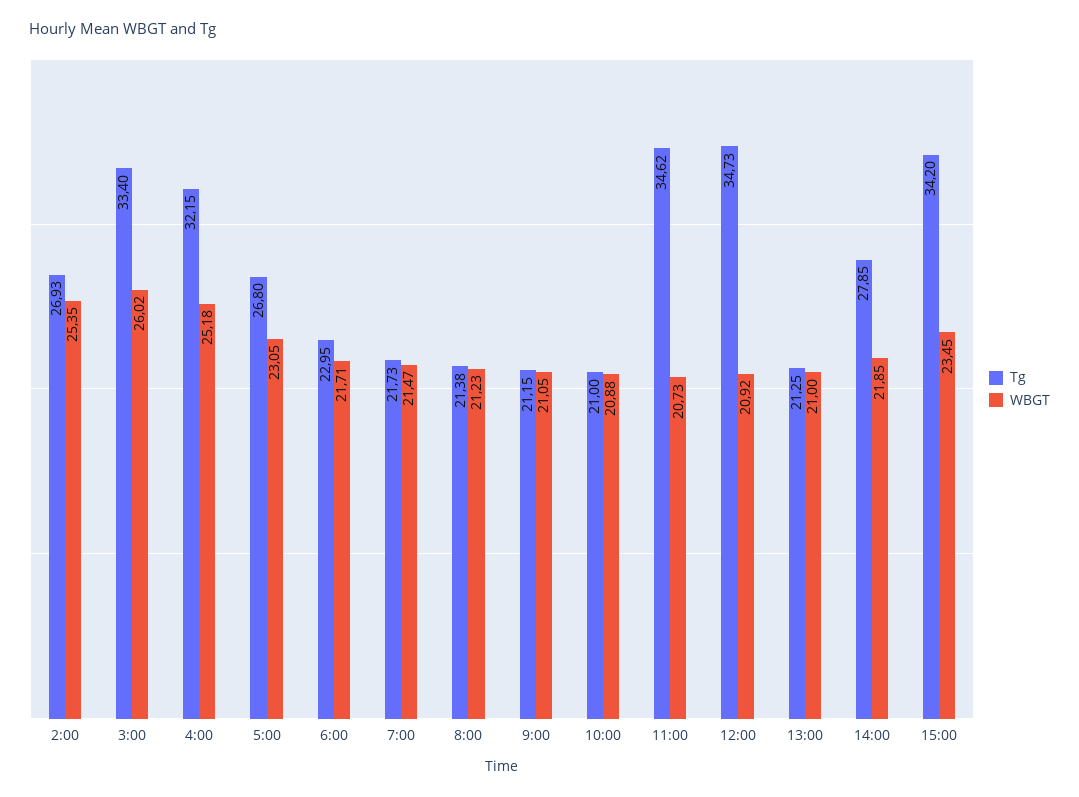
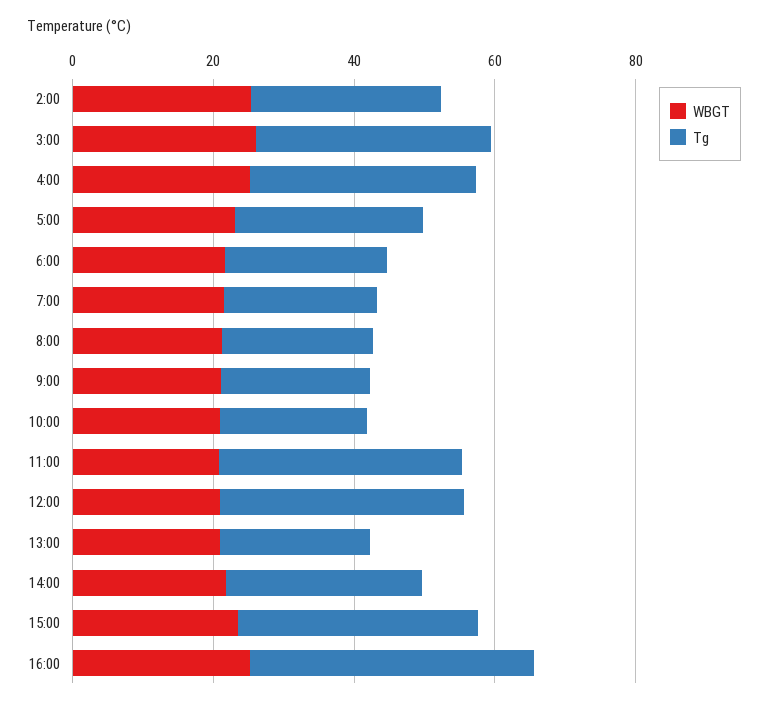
WBGT, 16:00: none -> 25
Tg, 16:00: none -> 40

